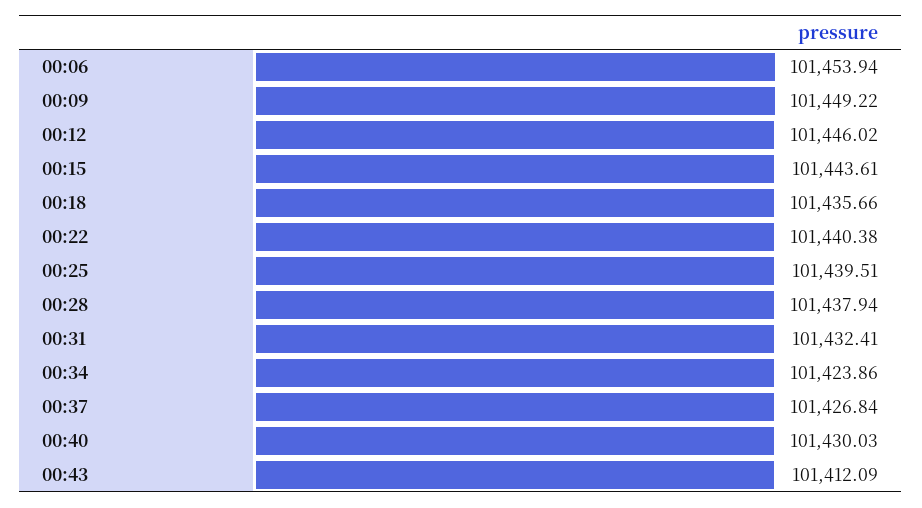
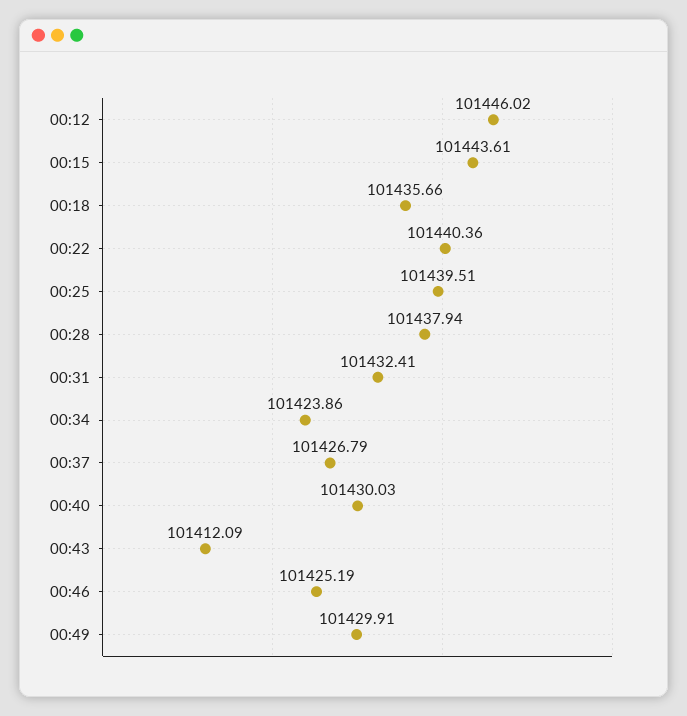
00:06: 101453.94 -> none
00:09: 101449.22 -> none
00:22: 101440.38 -> 101440.36
00:37: 101426.84 -> 101426.79
00:46: none -> 101425.19
00:49: none -> 101429.91

